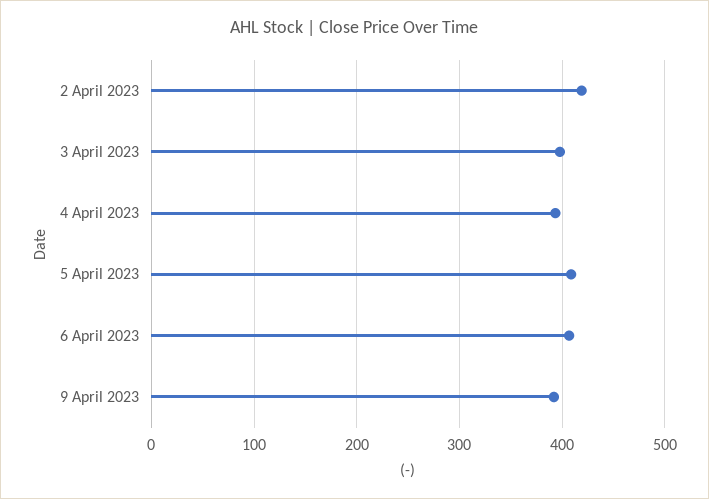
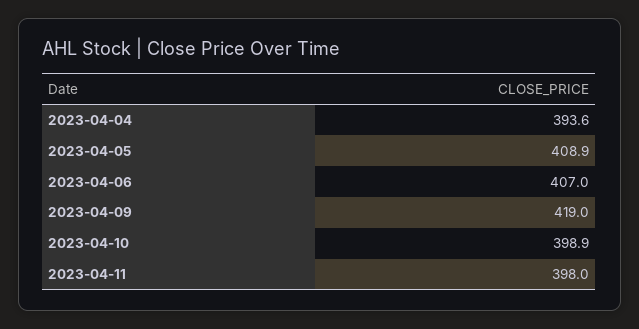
2 April 2023: 420 -> none
3 April 2023: 400 -> none
9 April 2023: 390 -> 419
2023-04-10: none -> 398.9
2023-04-11: none -> 398

